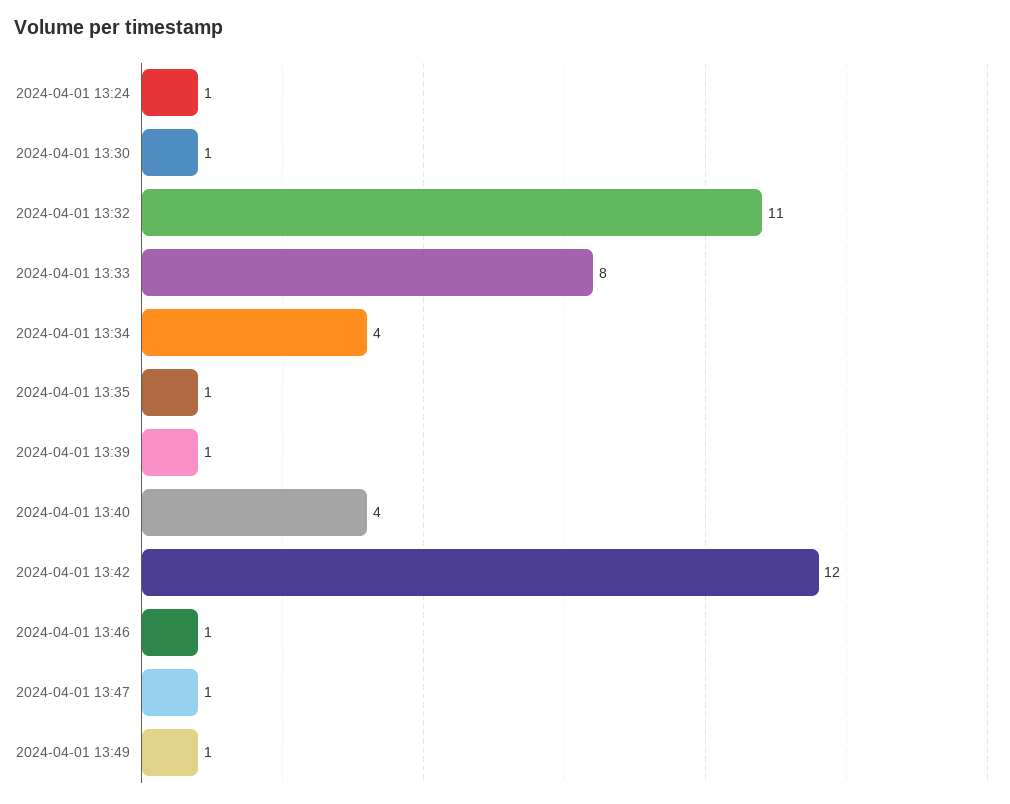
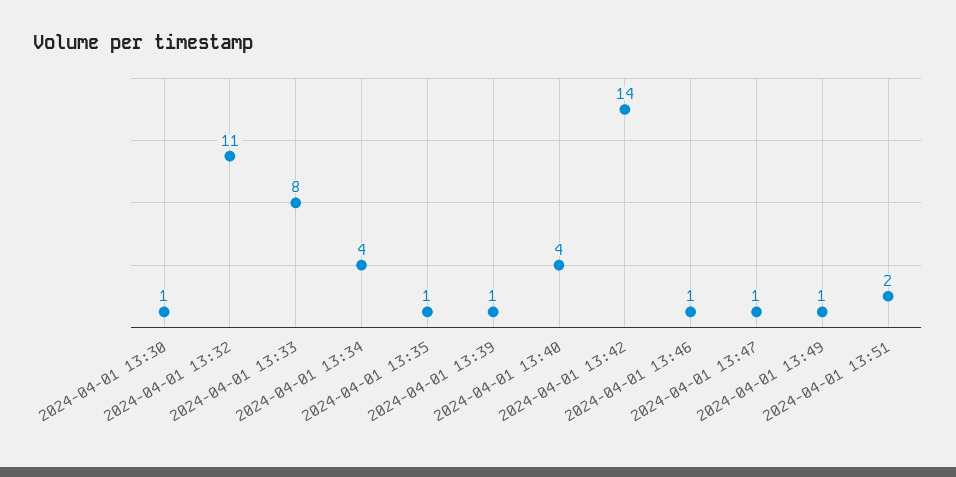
2024-04-01 13:24: 1 -> none
2024-04-01 13:42: 12 -> 14
2024-04-01 13:51: none -> 2

